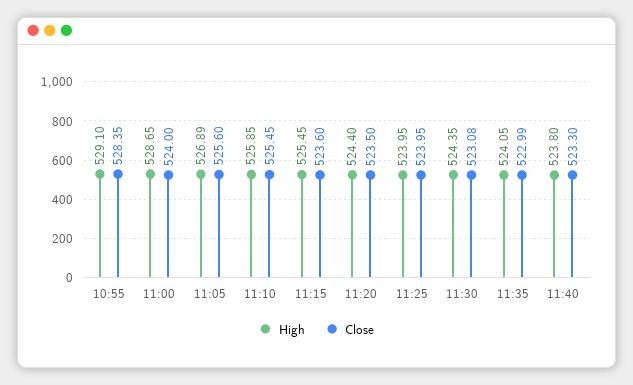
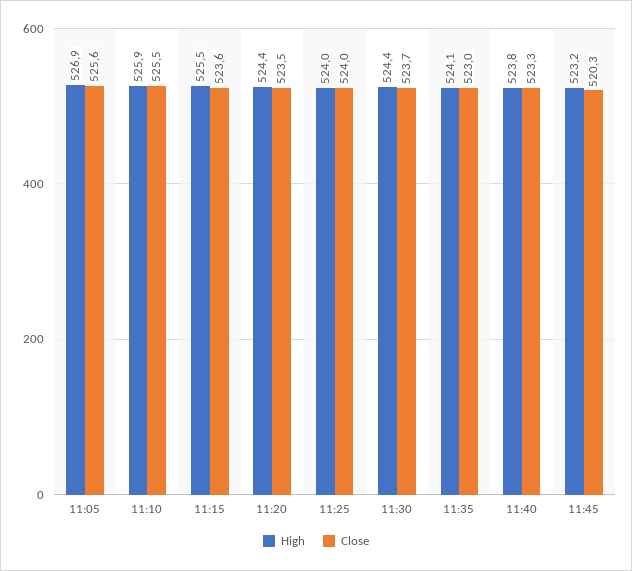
High, 10:55: 529.1 -> none
Close, 10:55: 528.35 -> none
High, 11:00: 528.65 -> none
Close, 11:00: 524 -> none
Close, 11:30: 523.08 -> 523.7
High, 11:45: none -> 523.2
Close, 11:45: none -> 520.3

